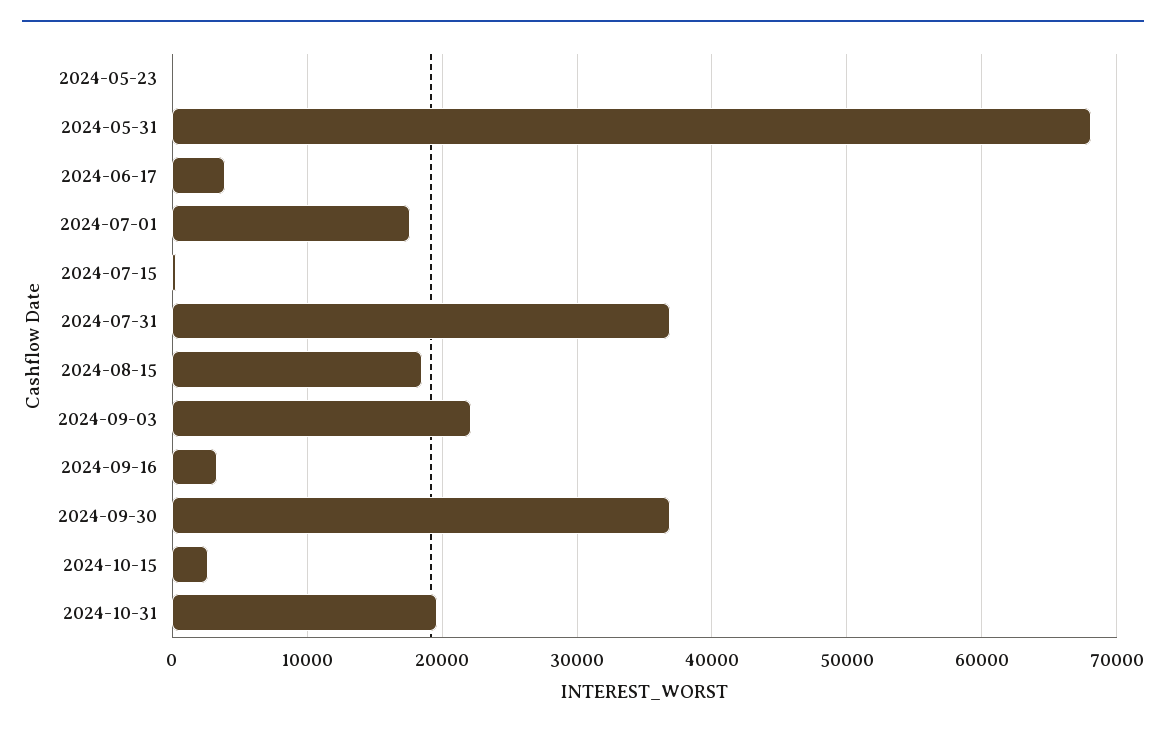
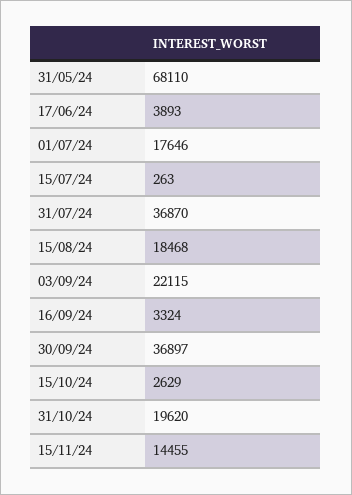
2024-05-23: 0 -> none
15/11/24: none -> 14455

